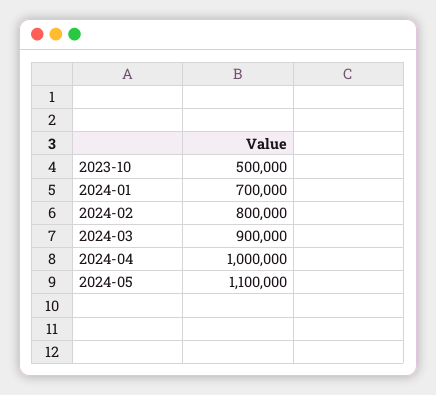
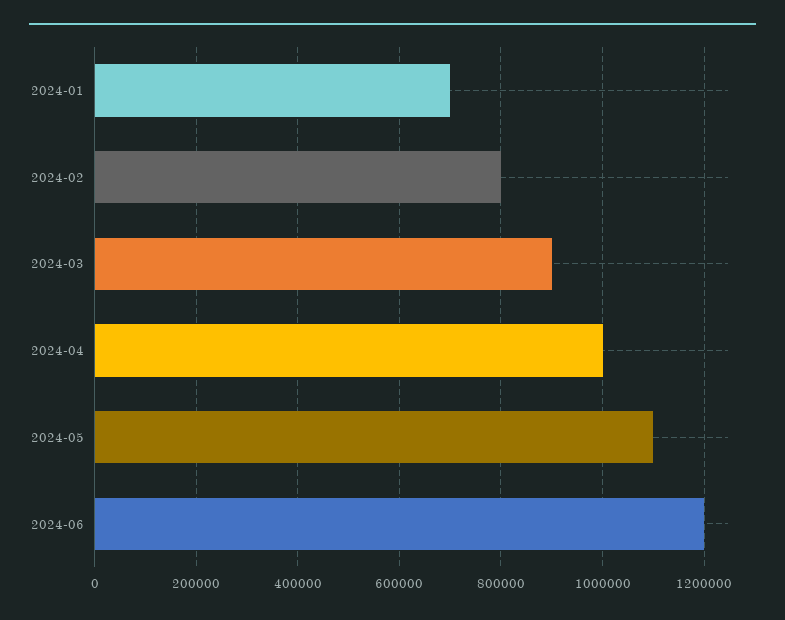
2023-10: 500000 -> none
2024-06: none -> 1200000

